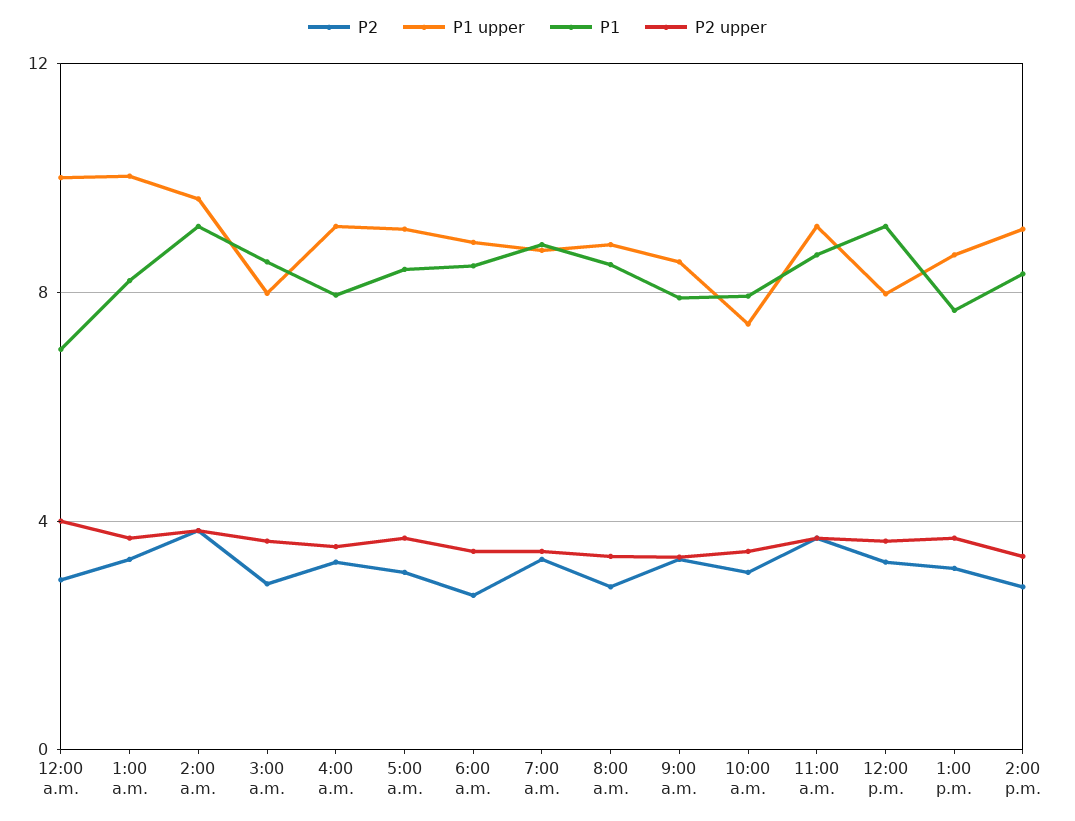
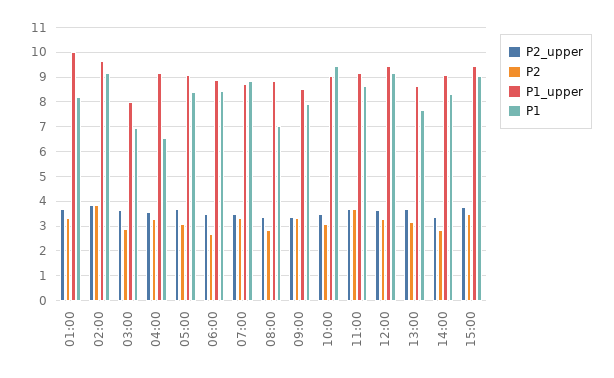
P2, 12:00 a.m.: 3 -> none
P1 upper, 12:00 a.m.: 10 -> none
P1, 12:00 a.m.: 7 -> none
P2 upper, 12:00 a.m.: 4 -> none
P1, 3:00 a.m.: 8.5 -> 7
P1, 4:00 a.m.: 8 -> 6.5
P1, 8:00 a.m.: 8.5 -> 7
P1 upper, 10:00 a.m.: 7.5 -> 9
P1, 10:00 a.m.: 8 -> 9.5
P1 upper, 12:00 p.m.: 8 -> 9.5
P2 upper, 15:00: none -> 3.75
P2, 15:00: none -> 3.5
P1 upper, 15:00: none -> 9.5
P1, 15:00: none -> 9

